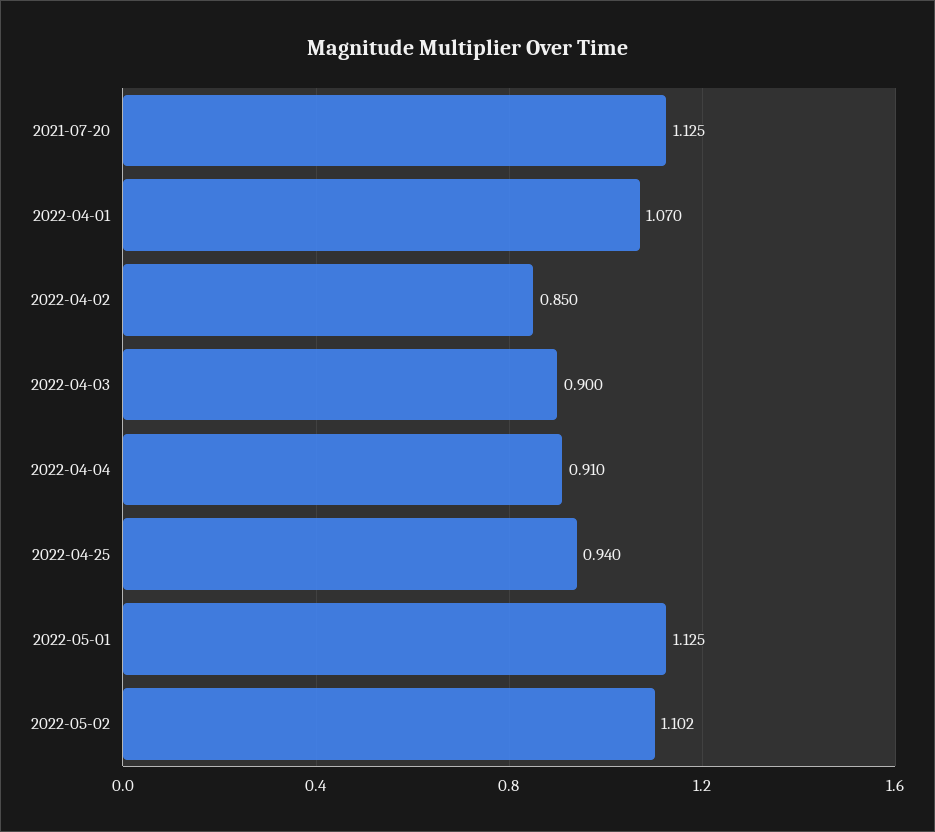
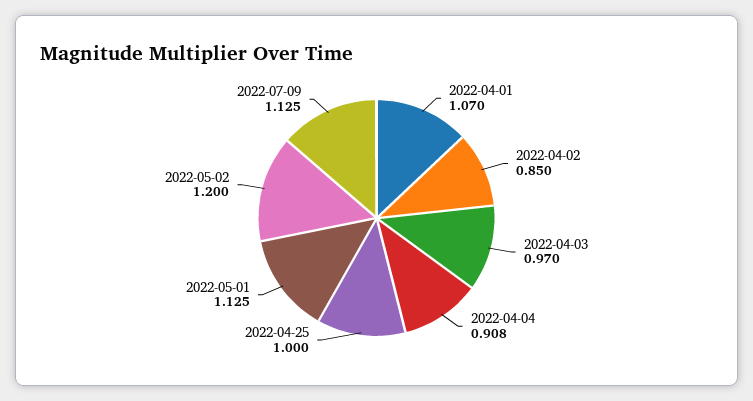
2021-07-20: 1.125 -> none
2022-04-03: 0.9 -> 0.97
2022-04-04: 0.91 -> 0.908
2022-04-25: 0.94 -> 1
2022-05-02: 1.102 -> 1.2
2022-07-09: none -> 1.125

